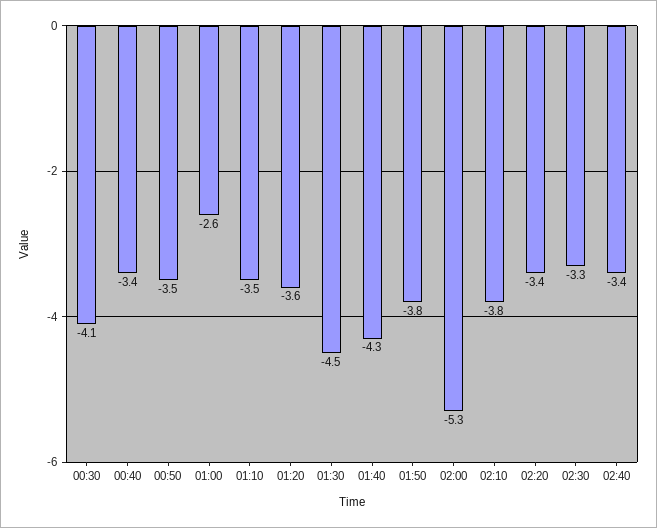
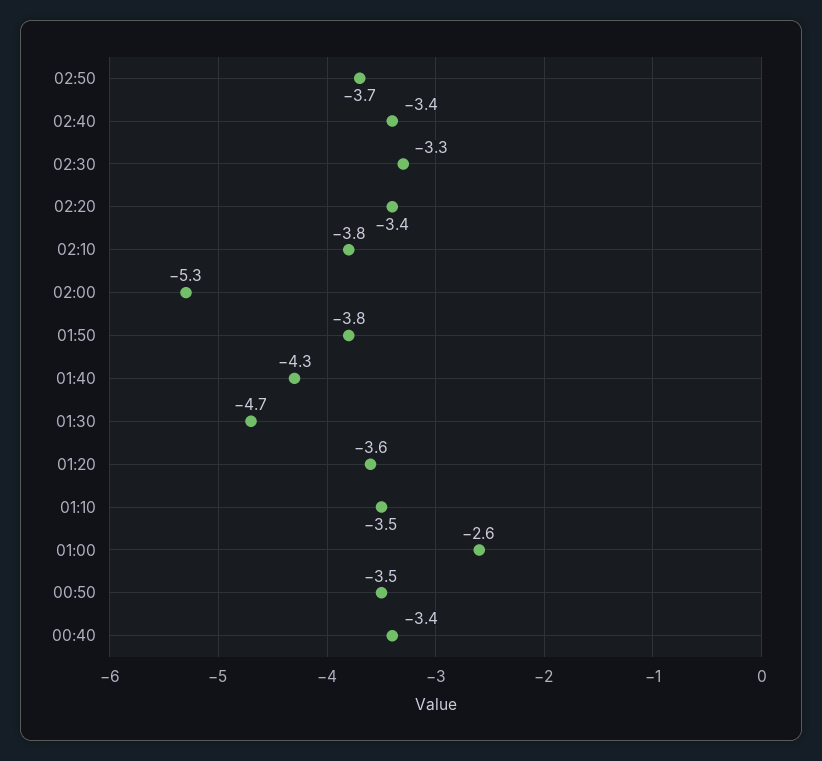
00:30: -4.1 -> none
01:30: -4.5 -> -4.7
02:50: none -> -3.7

